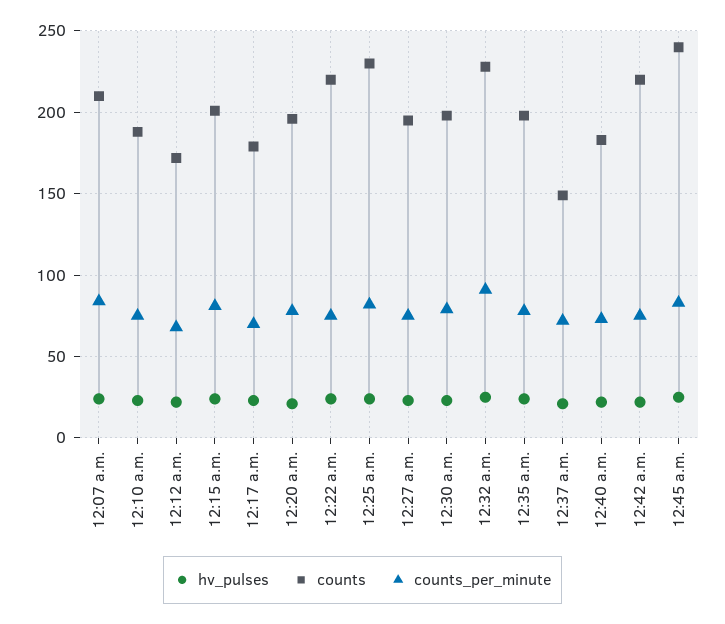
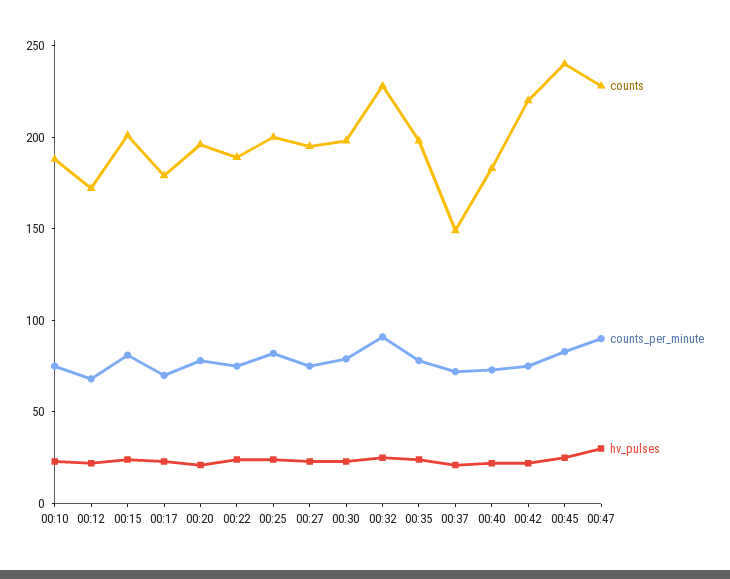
hv_pulses, 12:07 a.m.: 25 -> none
counts, 12:07 a.m.: 210 -> none
counts_per_minute, 12:07 a.m.: 85 -> none
counts, 12:22 a.m.: 220 -> 190
counts, 12:25 a.m.: 230 -> 200
counts, 00:47: none -> 230
counts_per_minute, 00:47: none -> 90
hv_pulses, 00:47: none -> 30

